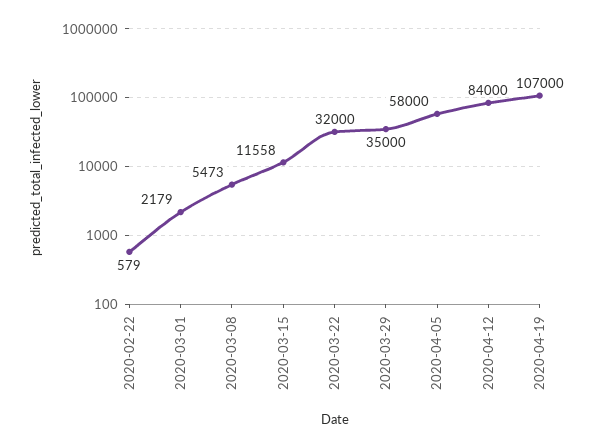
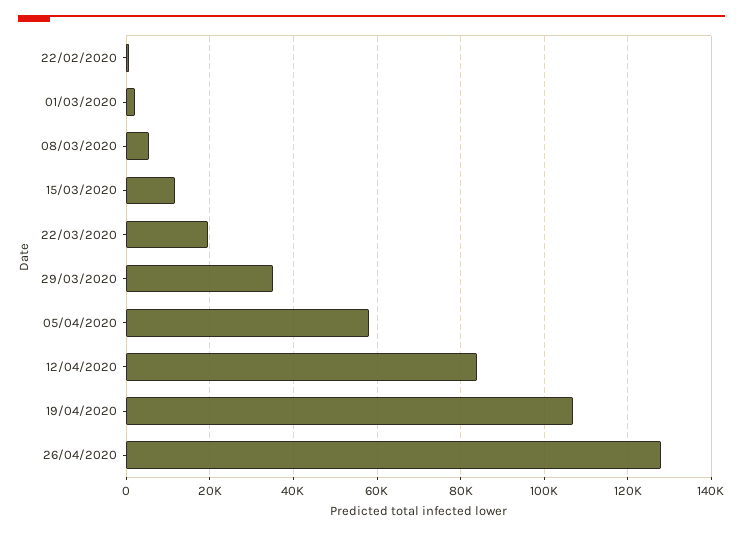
2020-03-22: 32000 -> 20000
26/04/2020: none -> 128000

